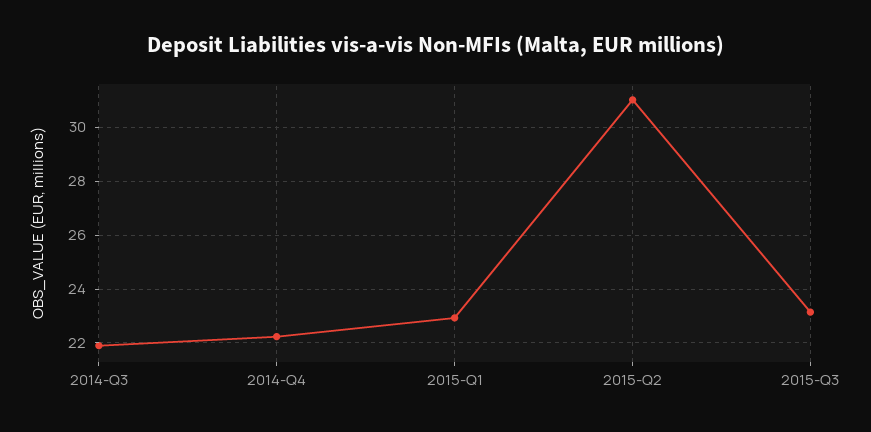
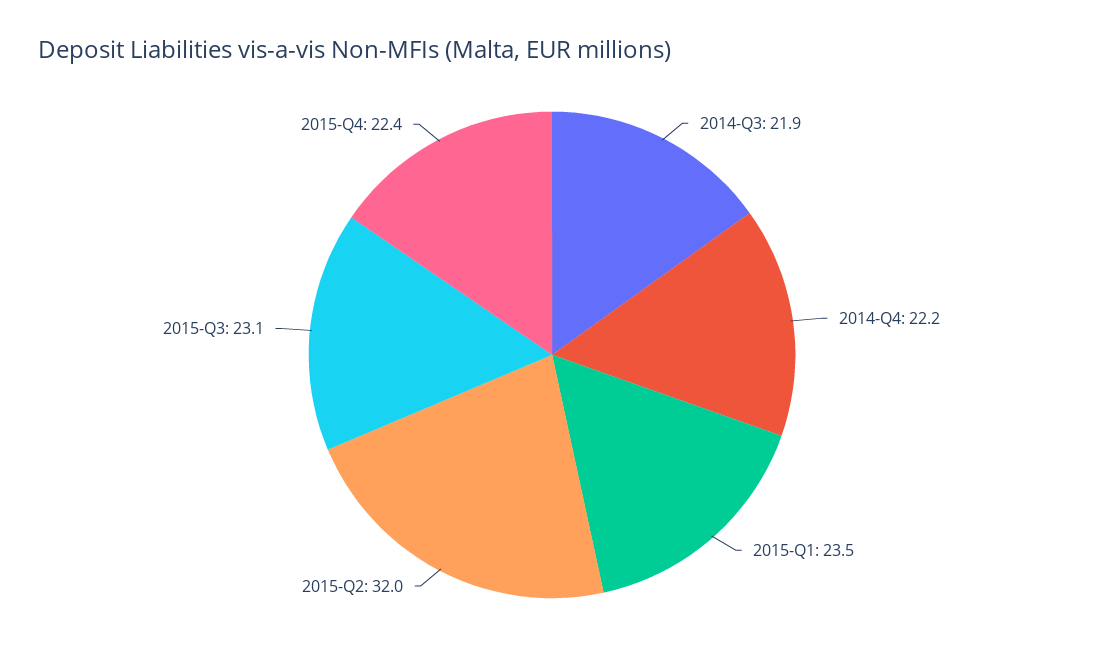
2015-Q1: 23 -> 23.5
2015-Q2: 31 -> 32
2015-Q4: none -> 22.4

